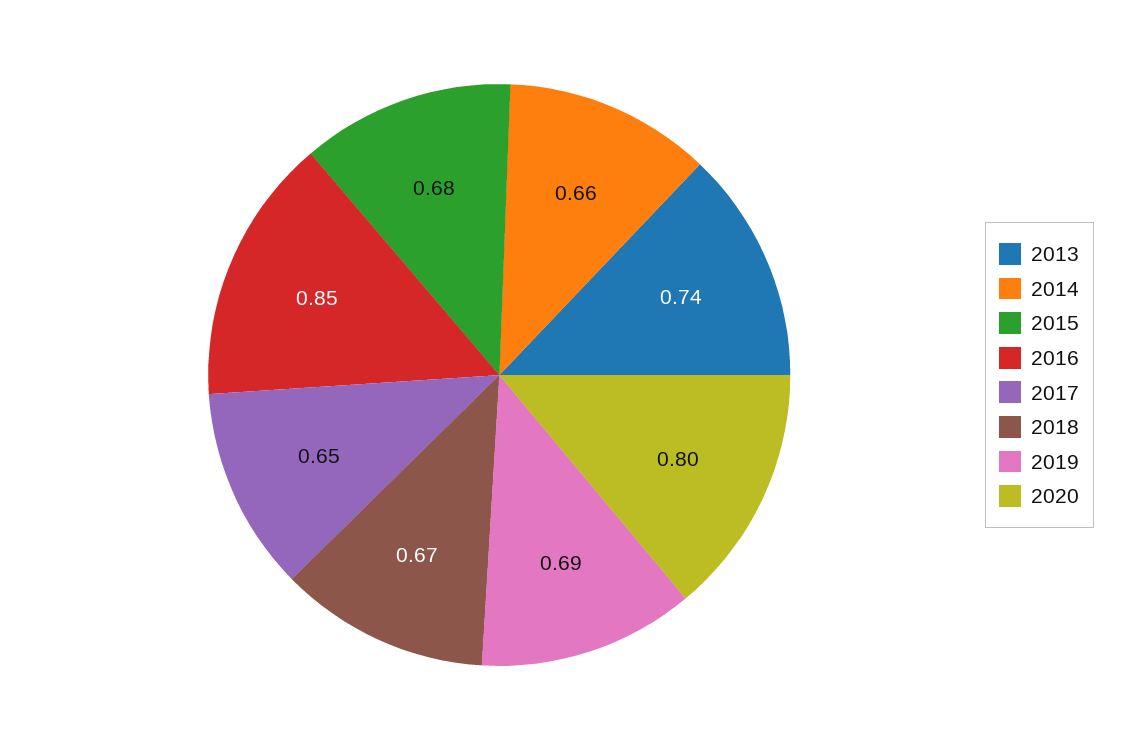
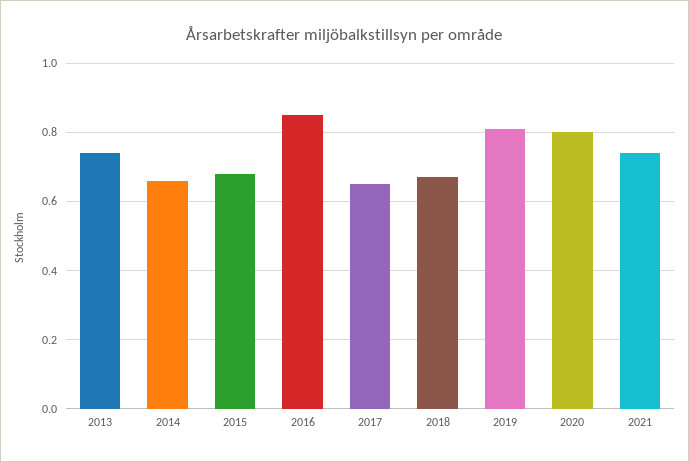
2019: 0.69 -> 0.8
2021: none -> 0.75

